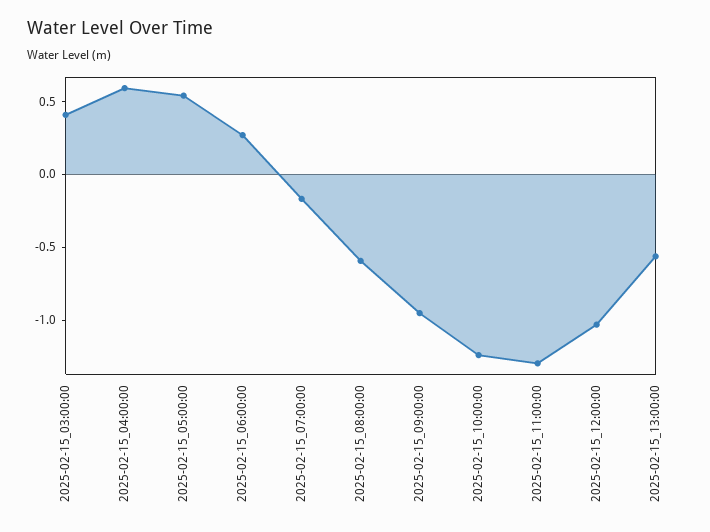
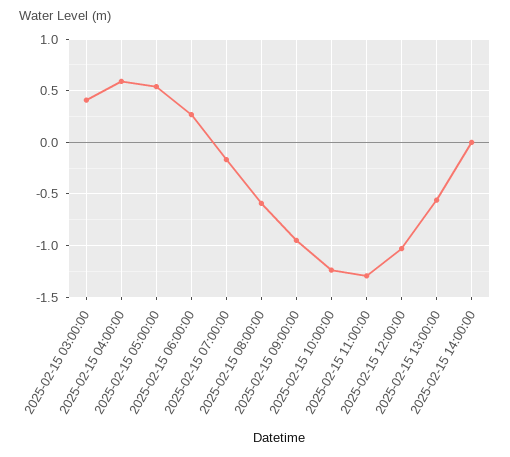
2025-02-15 14:00:00: none -> 0

